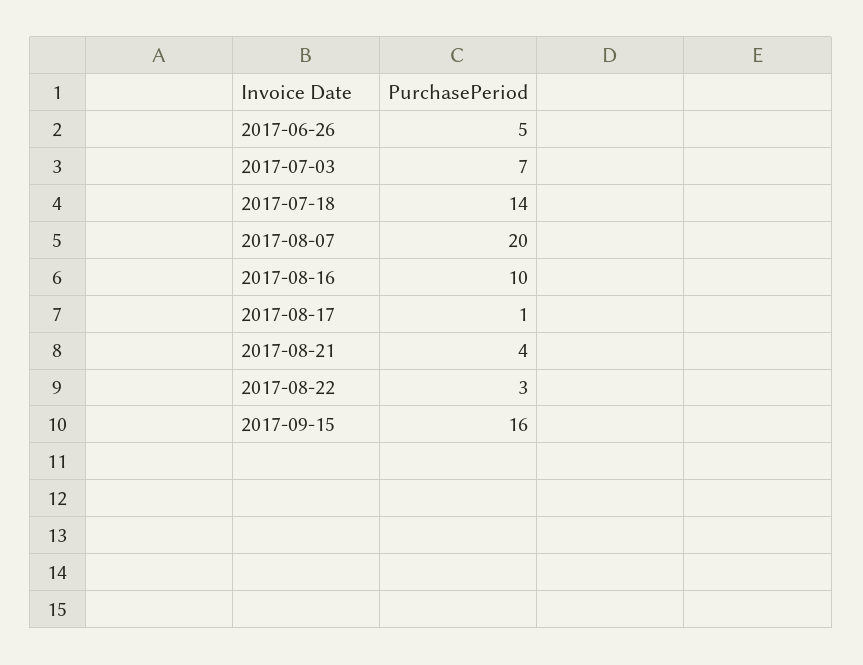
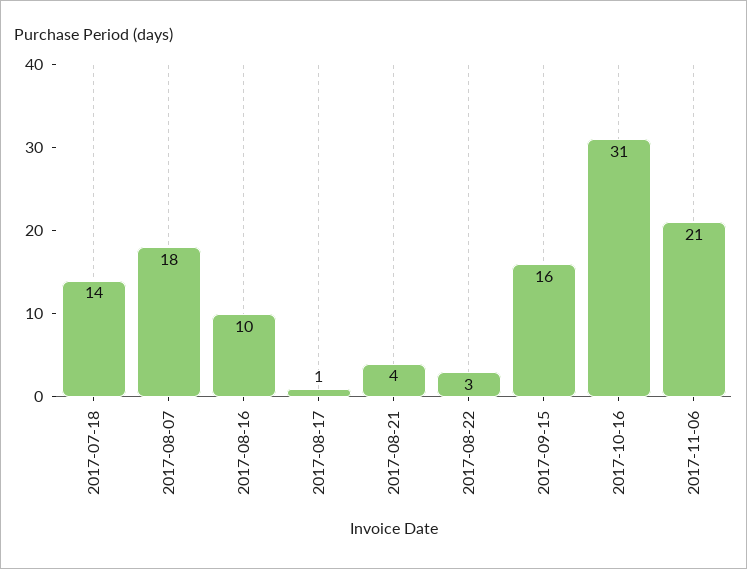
2017-06-26: 5 -> none
2017-07-03: 7 -> none
2017-08-07: 20 -> 18
2017-10-16: none -> 31
2017-11-06: none -> 21

